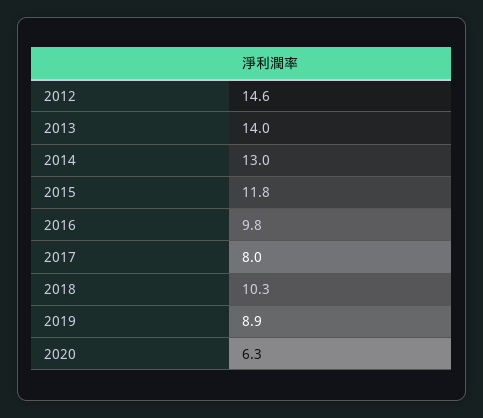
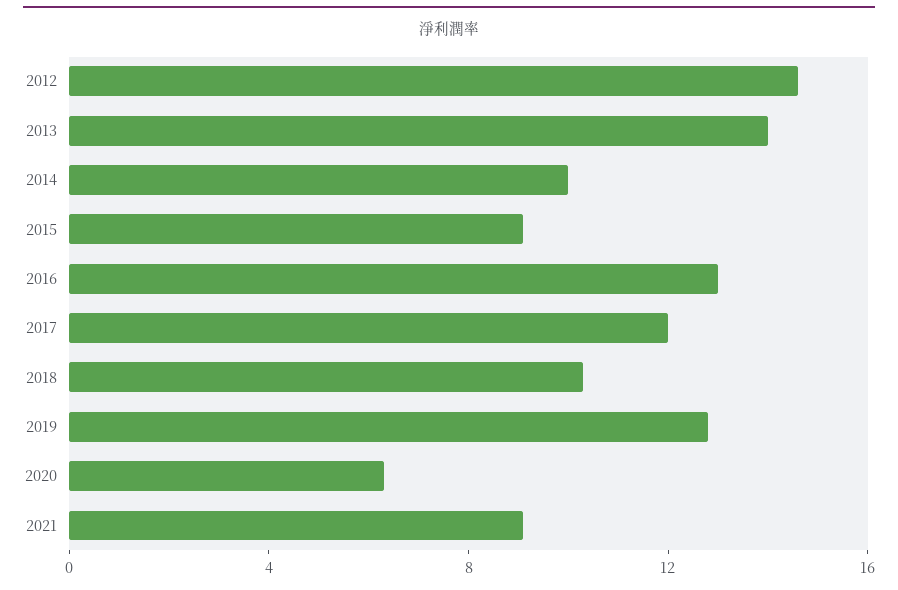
2014: 13 -> 10
2015: 11.8 -> 9
2016: 9.8 -> 13
2017: 8 -> 12
2019: 8.9 -> 13
2021: none -> 9

